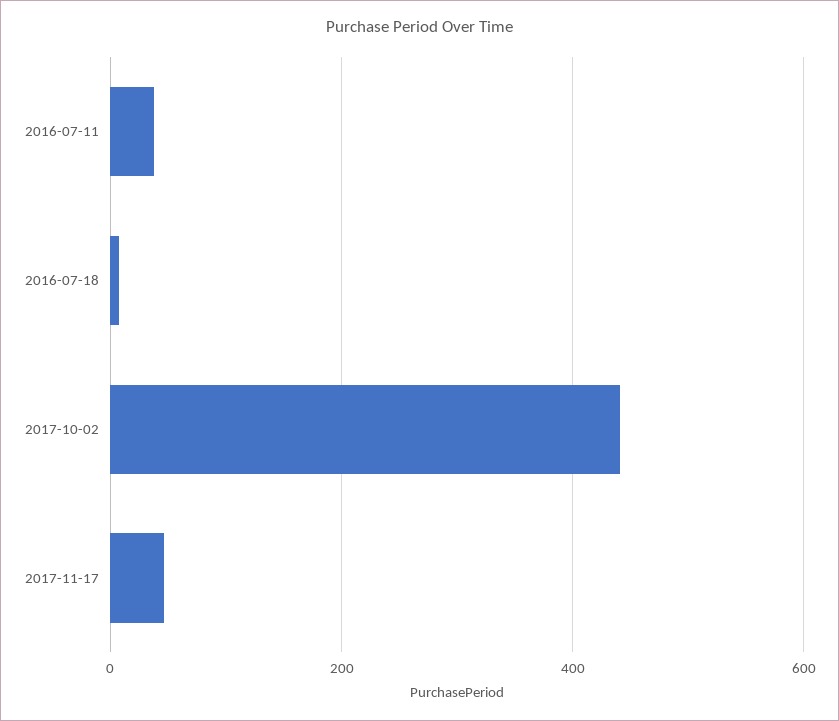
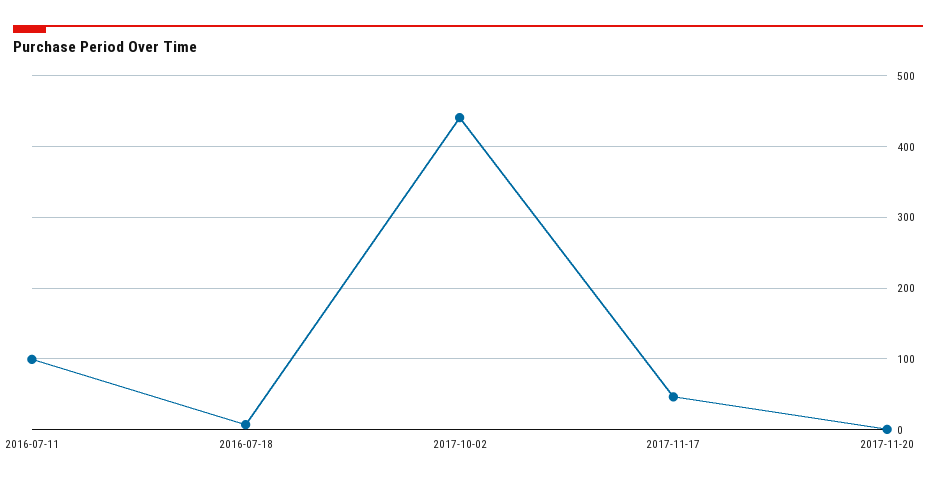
2016-07-11: 40 -> 100
2017-11-20: none -> 0

